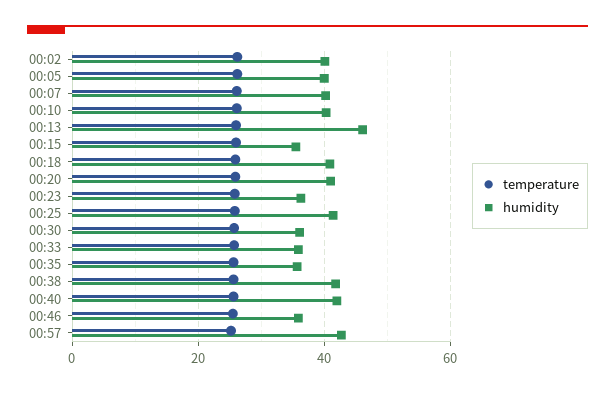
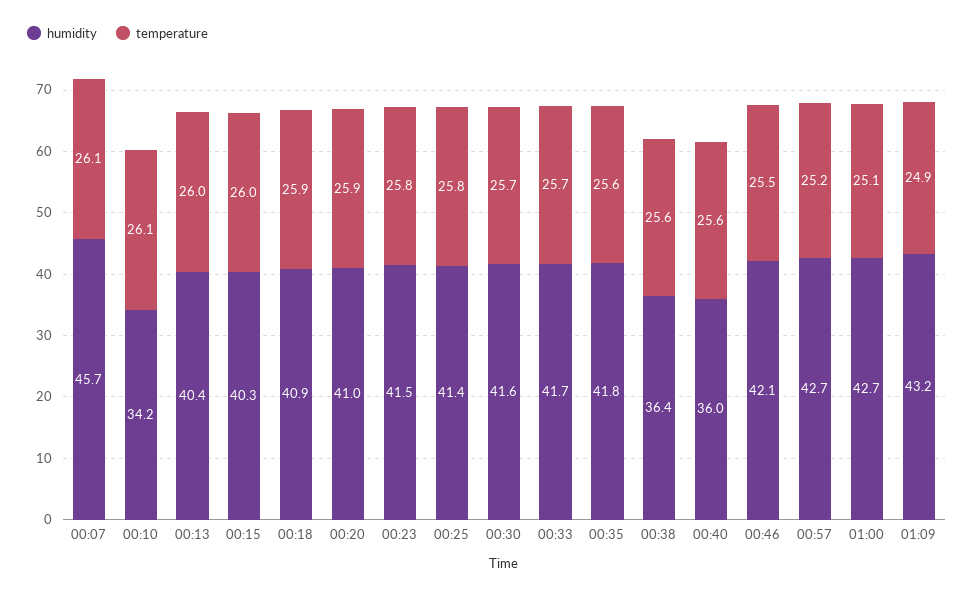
temperature, 00:02: 26 -> none
humidity, 00:02: 40 -> none
temperature, 00:05: 26 -> none
humidity, 00:05: 40 -> none
humidity, 00:07: 40 -> 45.7
humidity, 00:10: 40 -> 34.2
humidity, 00:13: 46 -> 40.4
humidity, 00:15: 36 -> 40.3
humidity, 00:23: 36 -> 41.5
humidity, 00:30: 36 -> 41.6
humidity, 00:33: 36 -> 41.7
humidity, 00:35: 36 -> 41.8
humidity, 00:38: 42 -> 36.4
humidity, 00:40: 42 -> 36
humidity, 00:46: 36 -> 42.1
humidity, 01:00: none -> 42.7
temperature, 01:00: none -> 25.1
humidity, 01:09: none -> 43.2
temperature, 01:09: none -> 24.9

